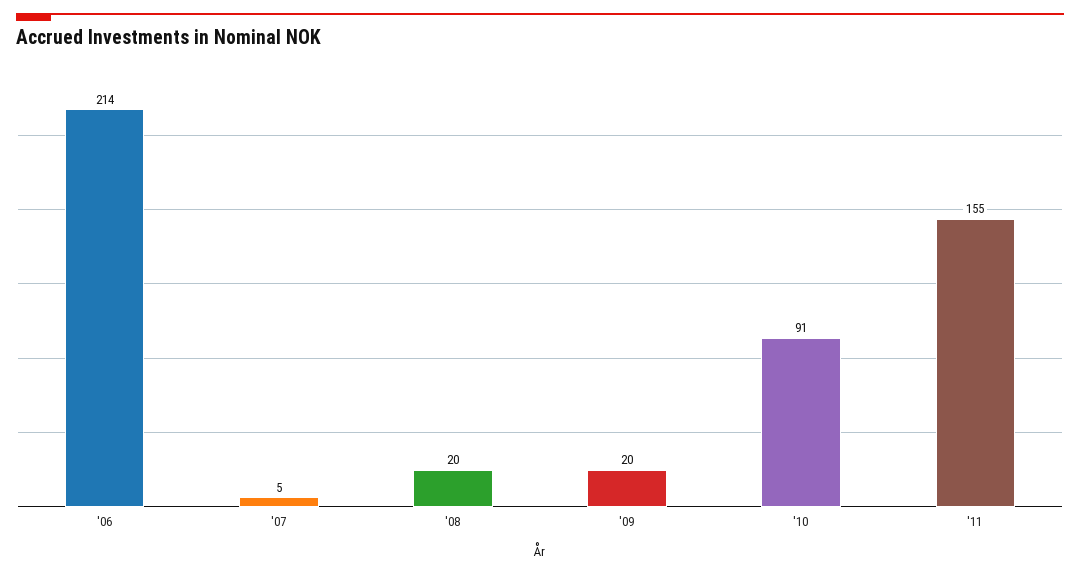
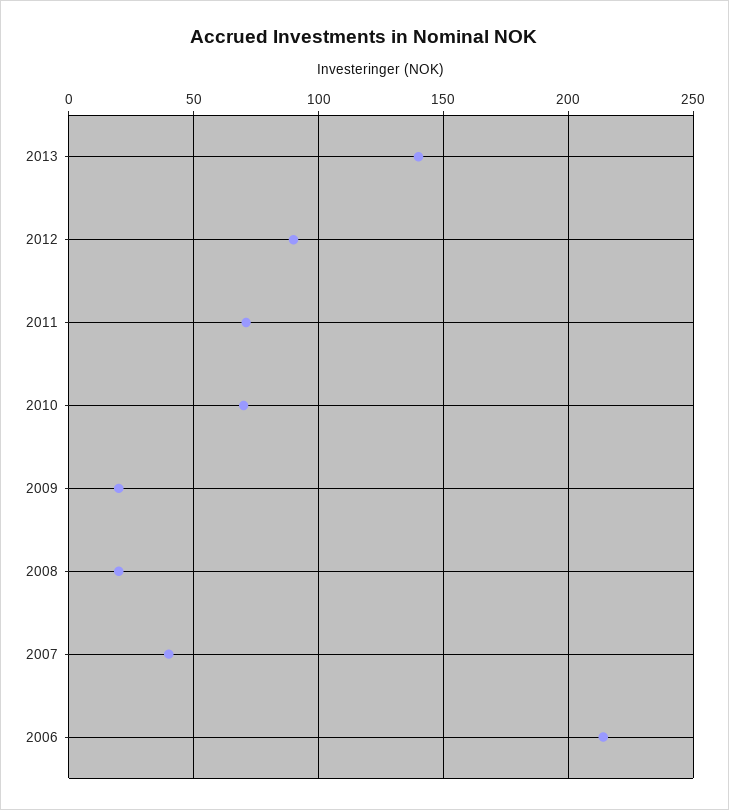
'07: 5 -> 40
'10: 91 -> 70
'11: 155 -> 70
2013: none -> 140
2012: none -> 90

